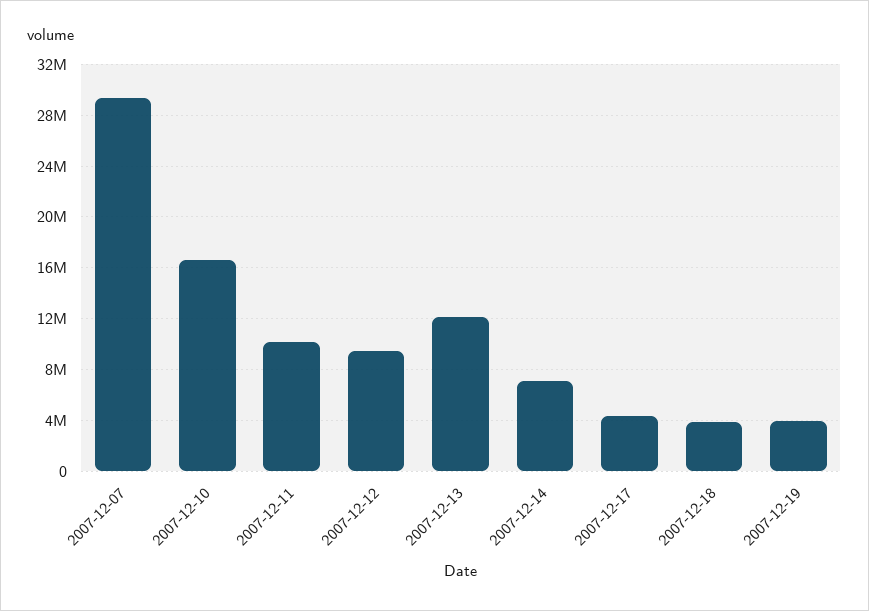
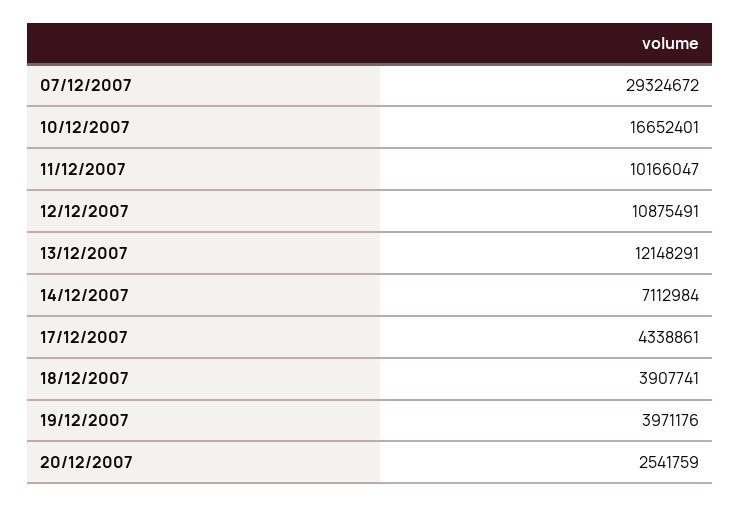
2007-12-12: 9500000 -> 10875491
20/12/2007: none -> 2541759

